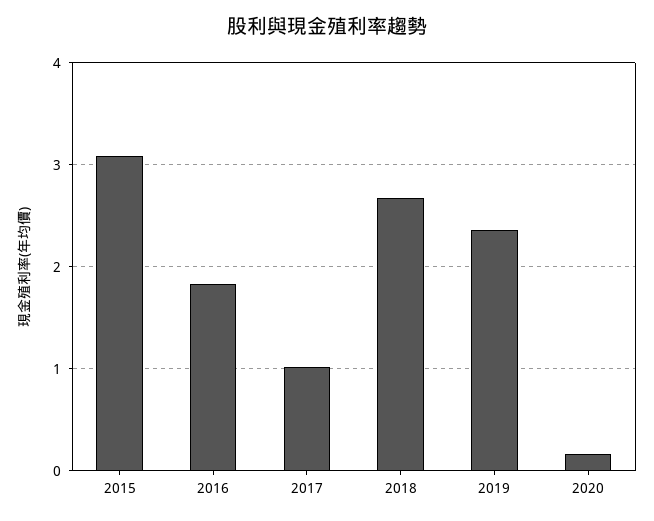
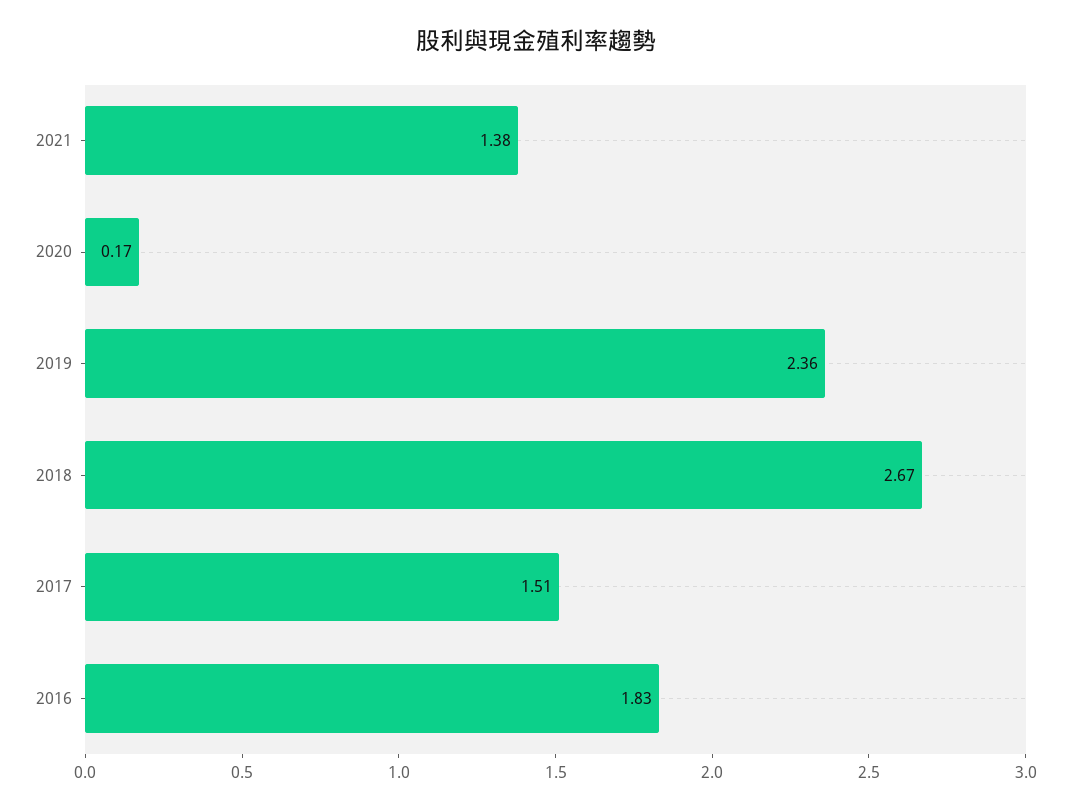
2015: 3.1 -> none
2017: 1 -> 1.51
2021: none -> 1.38

